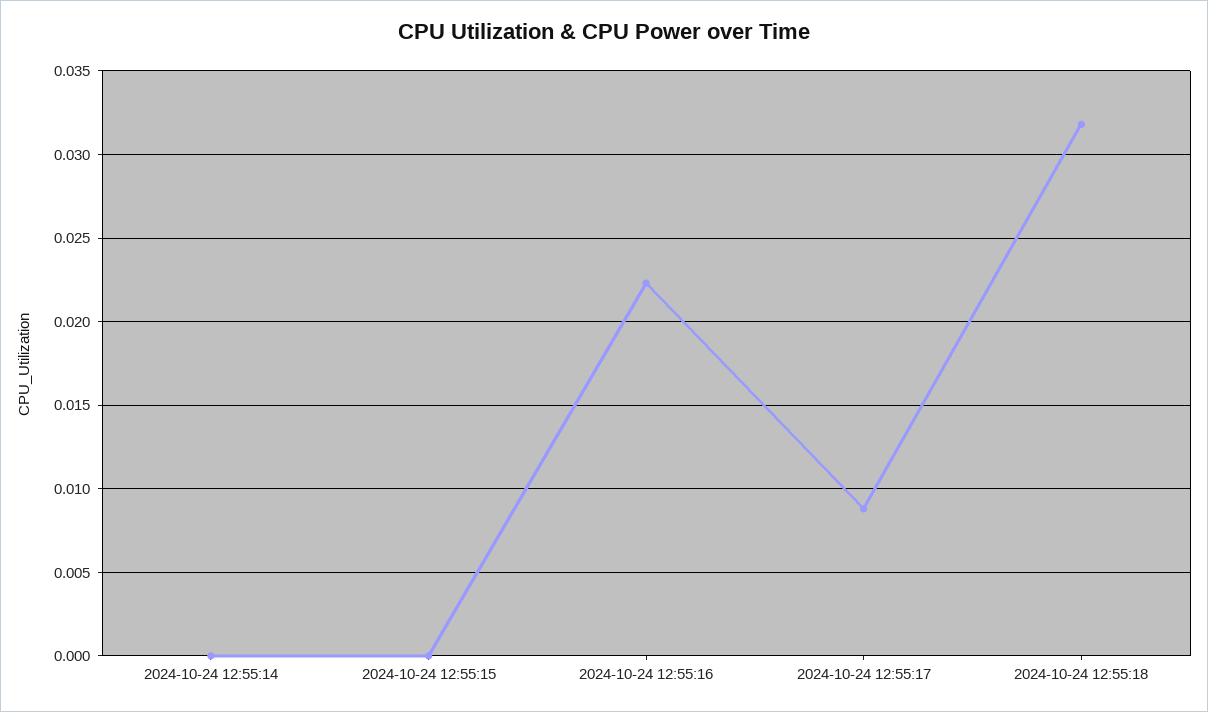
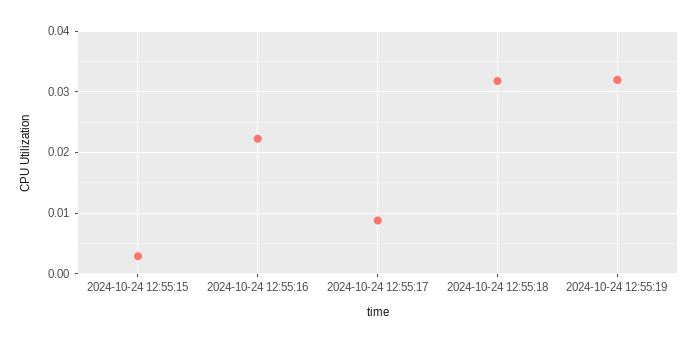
2024-10-24 12:55:14: 0 -> none
2024-10-24 12:55:15: 0 -> 0.003
2024-10-24 12:55:19: none -> 0.032

